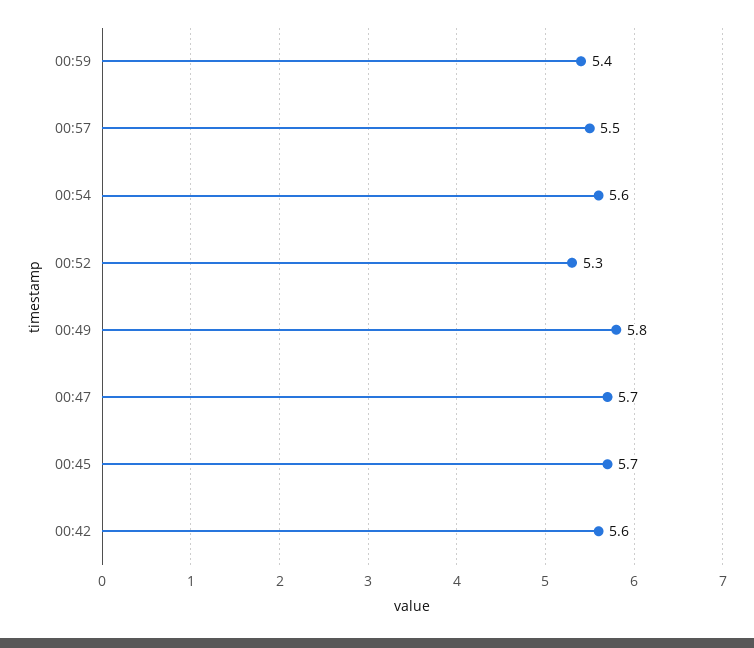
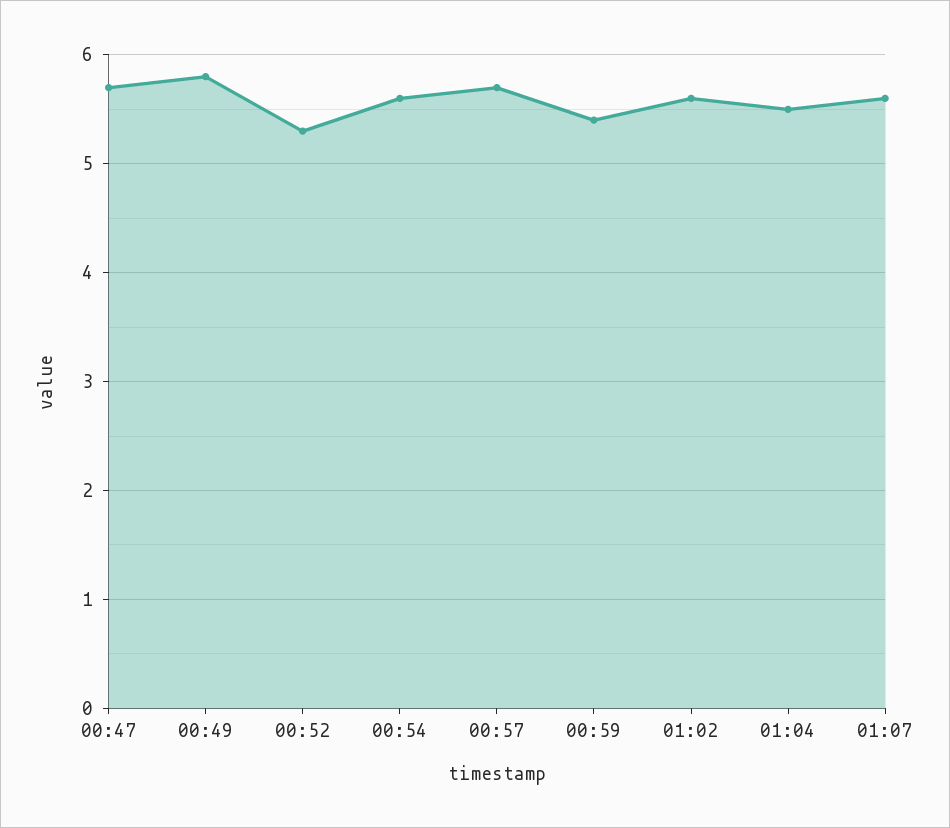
00:57: 5.5 -> 5.7
00:45: 5.7 -> none
00:42: 5.6 -> none
01:02: none -> 5.6
01:04: none -> 5.5
01:07: none -> 5.6

